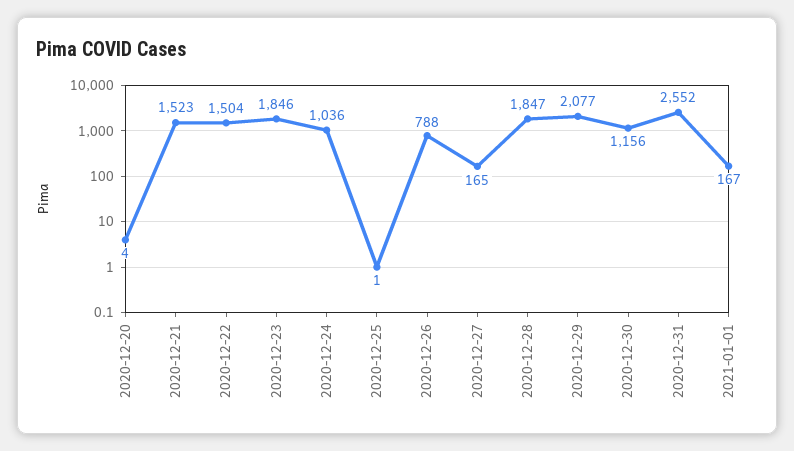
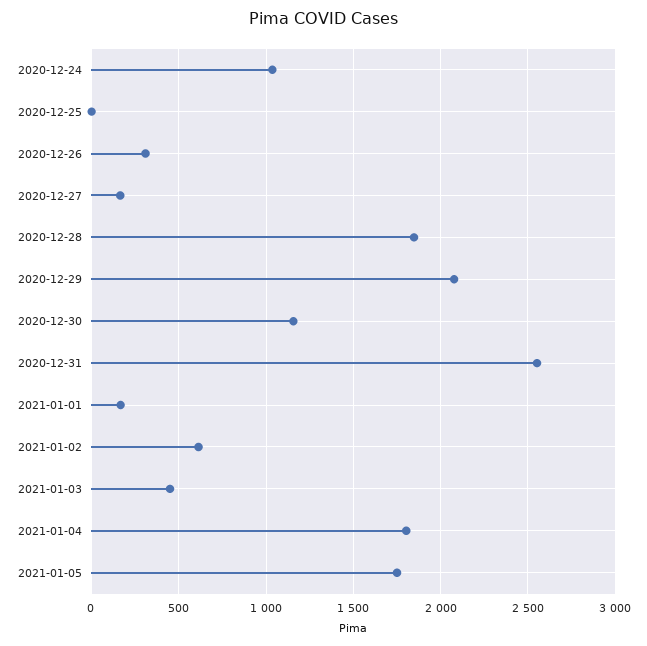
2020-12-20: 4 -> none
2020-12-21: 1523 -> none
2020-12-22: 1504 -> none
2020-12-23: 1846 -> none
2020-12-26: 788 -> 300
2021-01-02: none -> 600
2021-01-03: none -> 450
2021-01-04: none -> 1800
2021-01-05: none -> 1750

